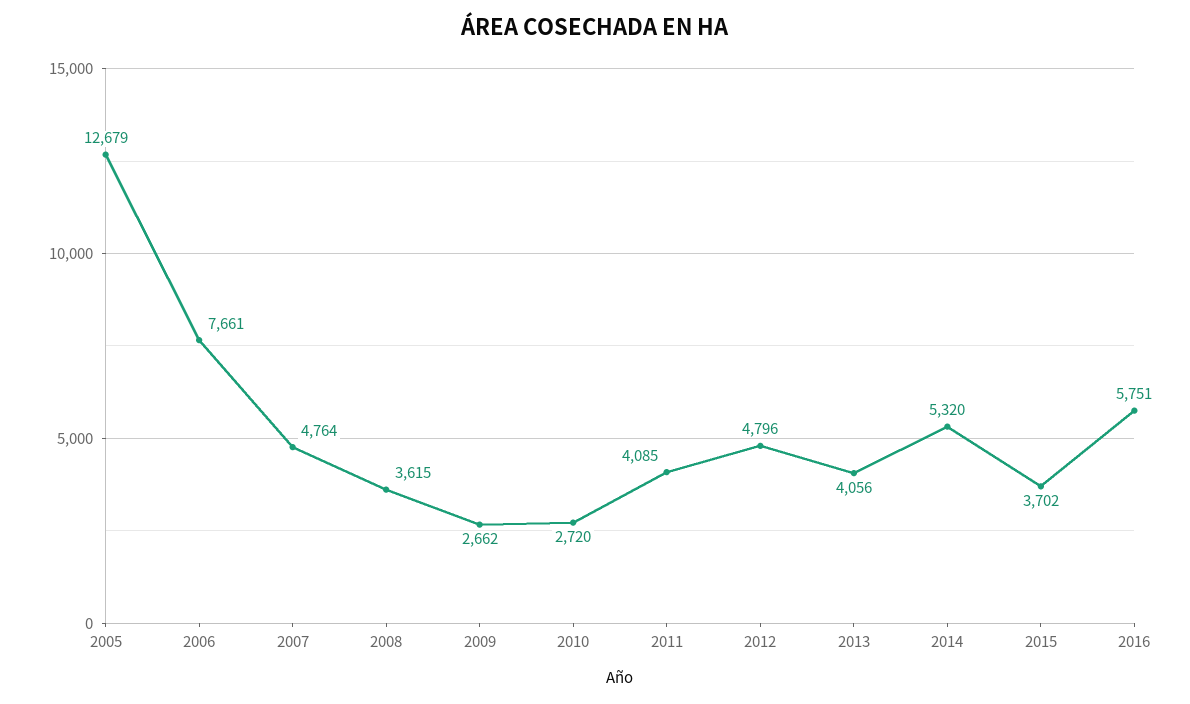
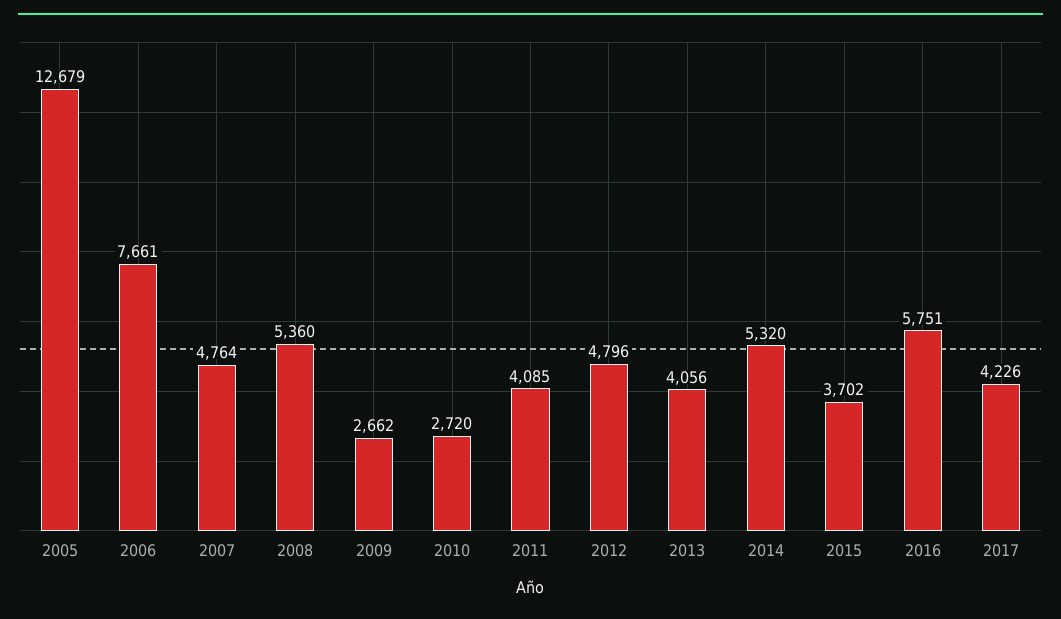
2008: 3615 -> 5360
2017: none -> 4226

